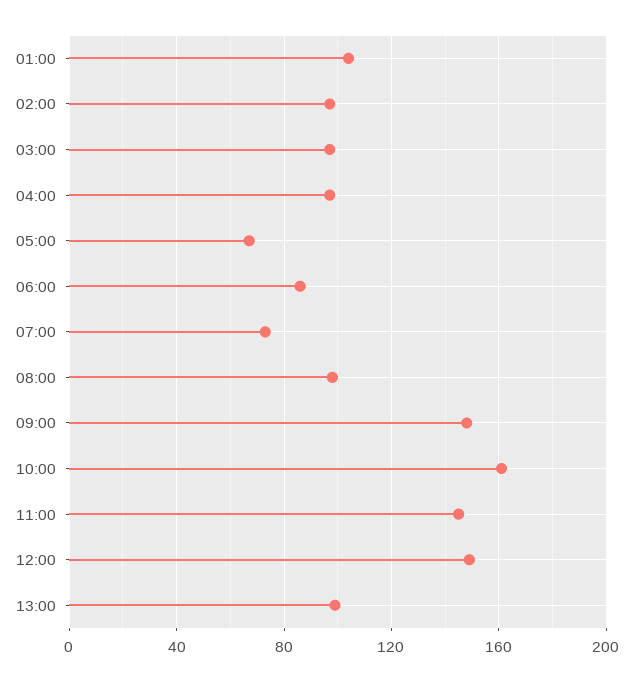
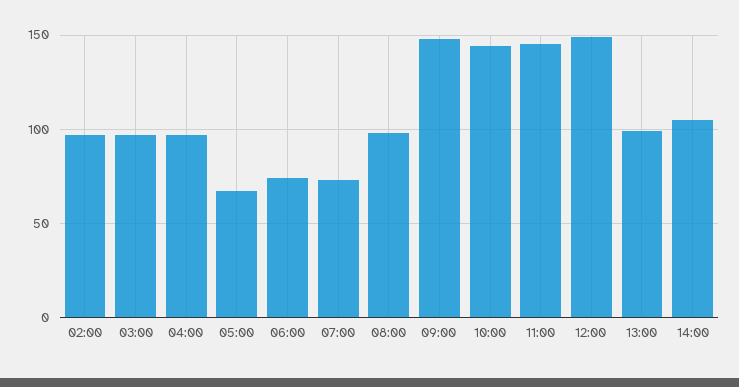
01:00: 105 -> none
06:00: 85 -> 75
10:00: 160 -> 145
14:00: none -> 105

